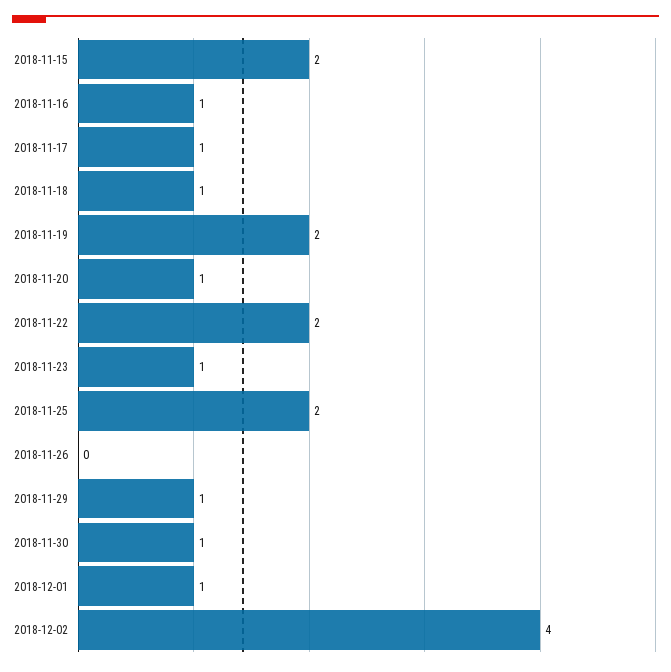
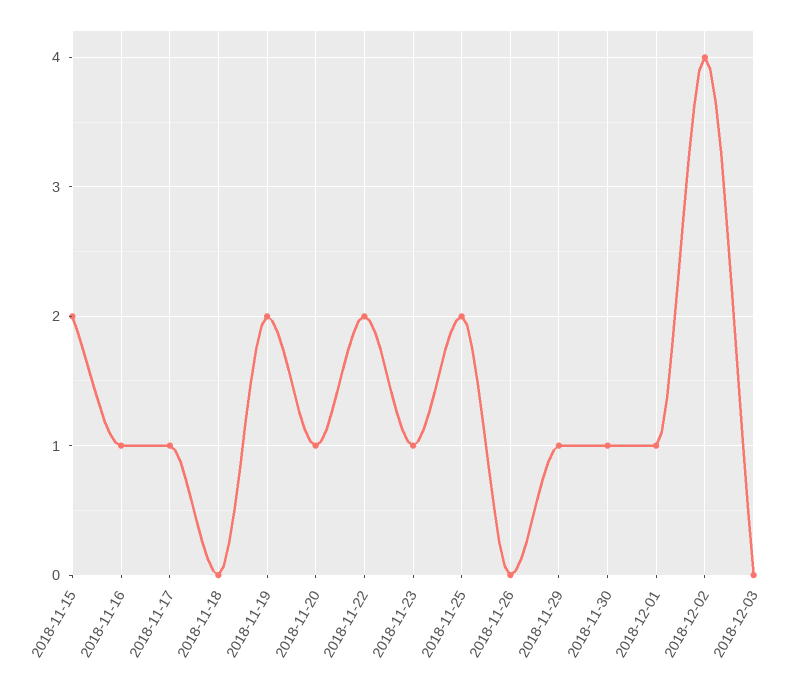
2018-11-18: 1 -> 0
2018-12-03: none -> 0

